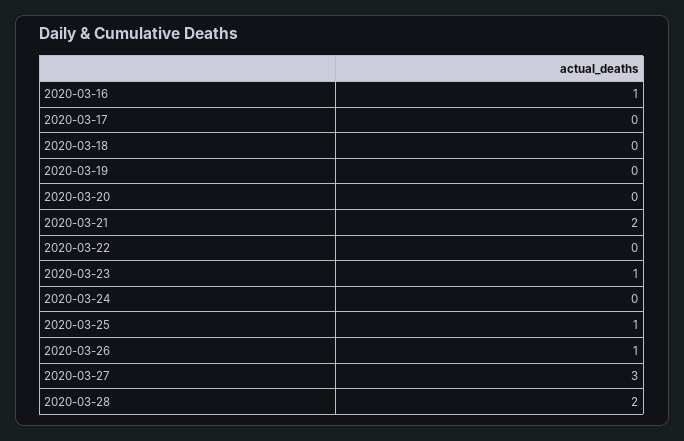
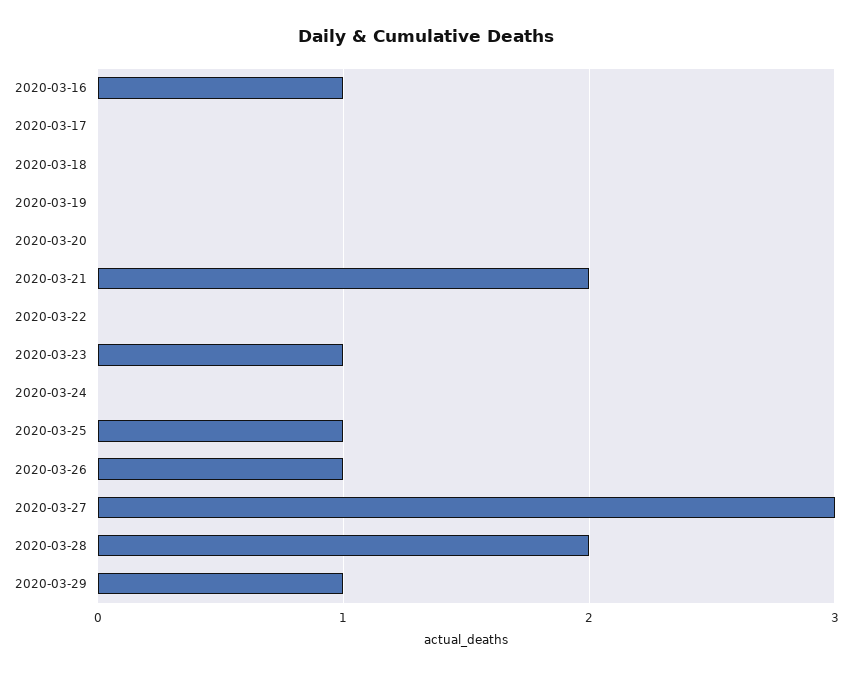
2020-03-29: none -> 1

